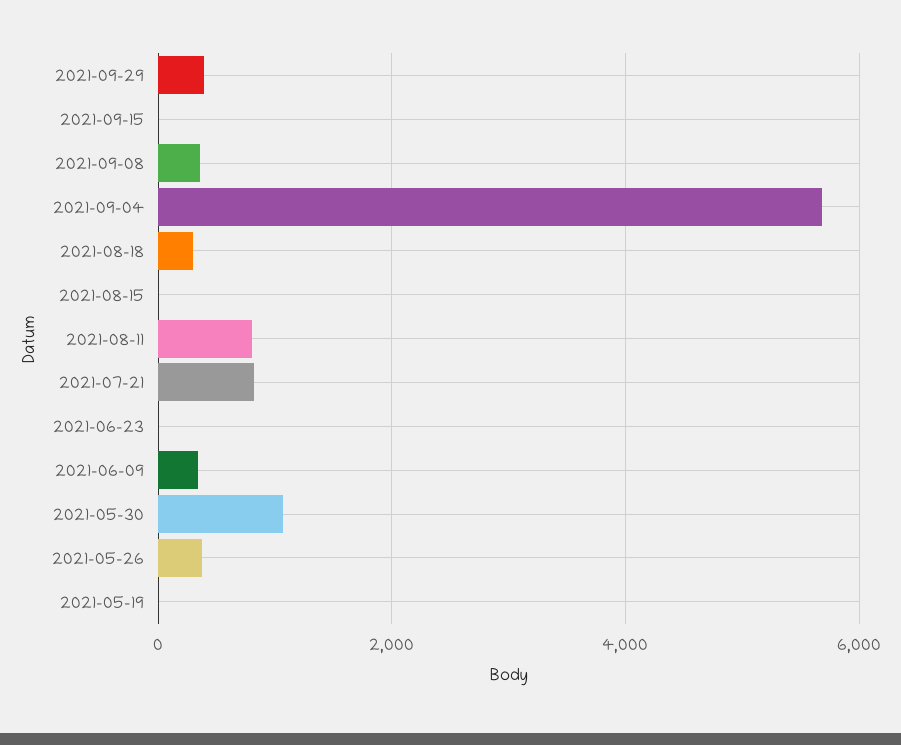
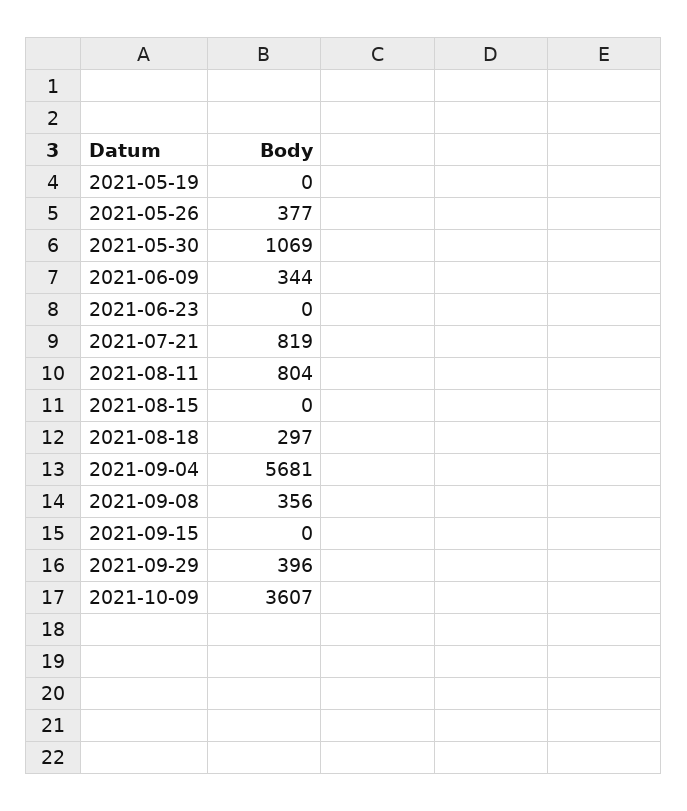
2021-10-09: none -> 3607

